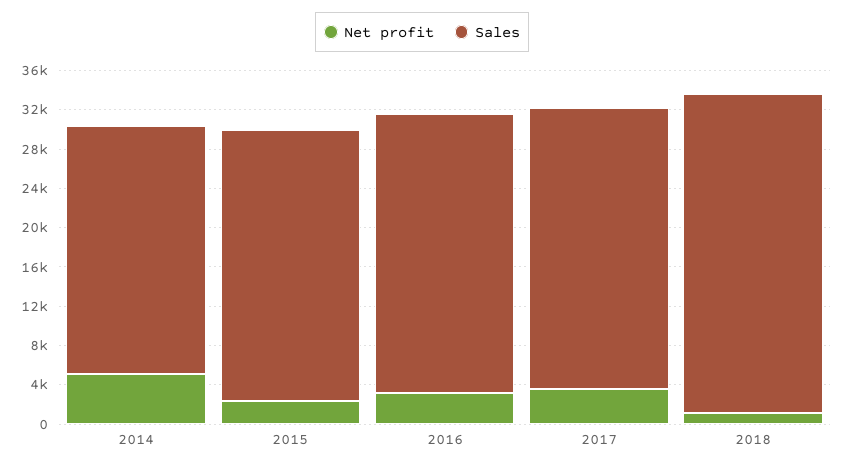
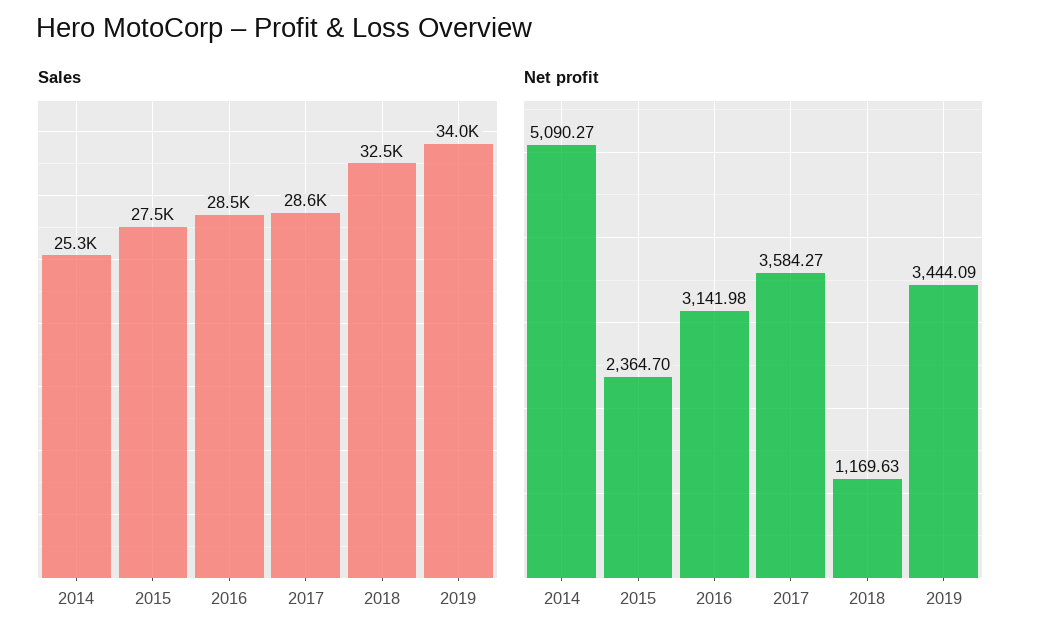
Sales, 2019: none -> 34000
Net profit, 2019: none -> 3444.09

